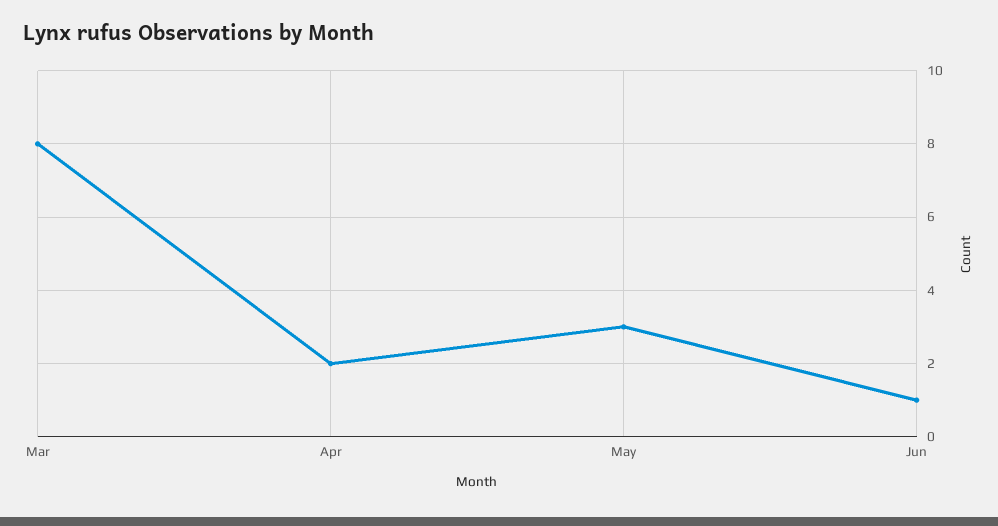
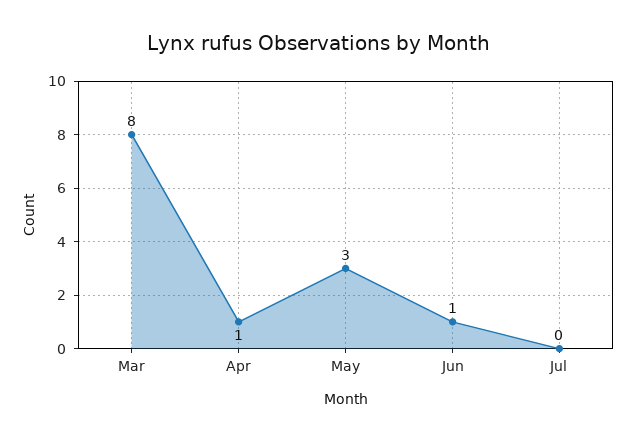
Apr: 2 -> 1
Jul: none -> 0

